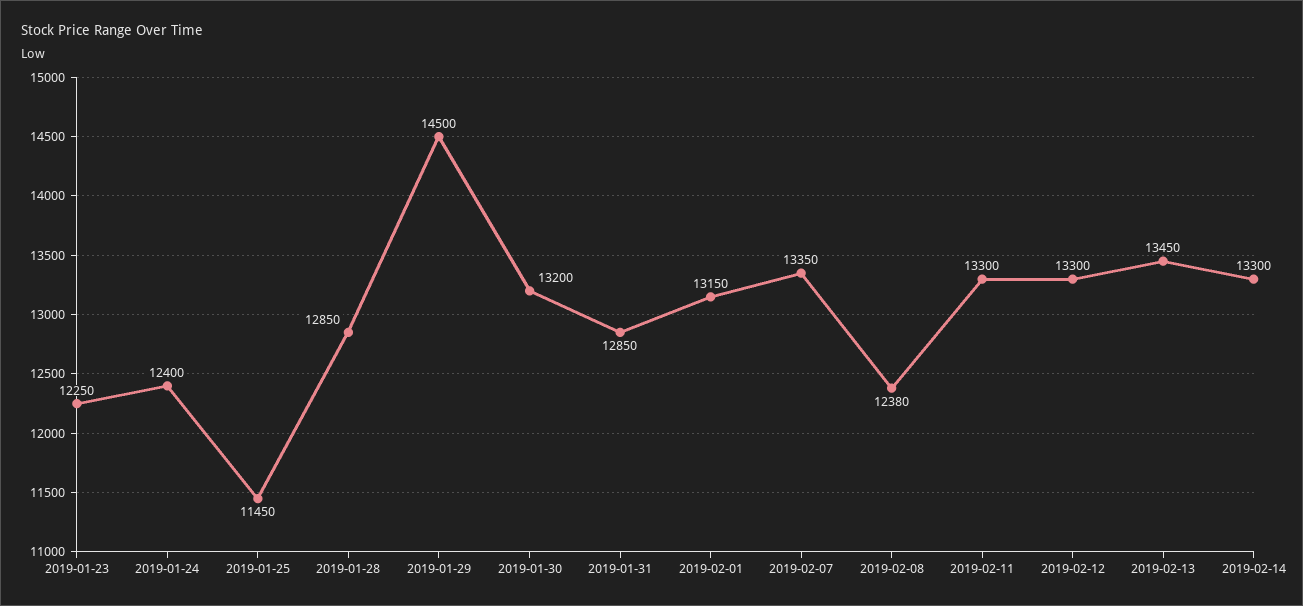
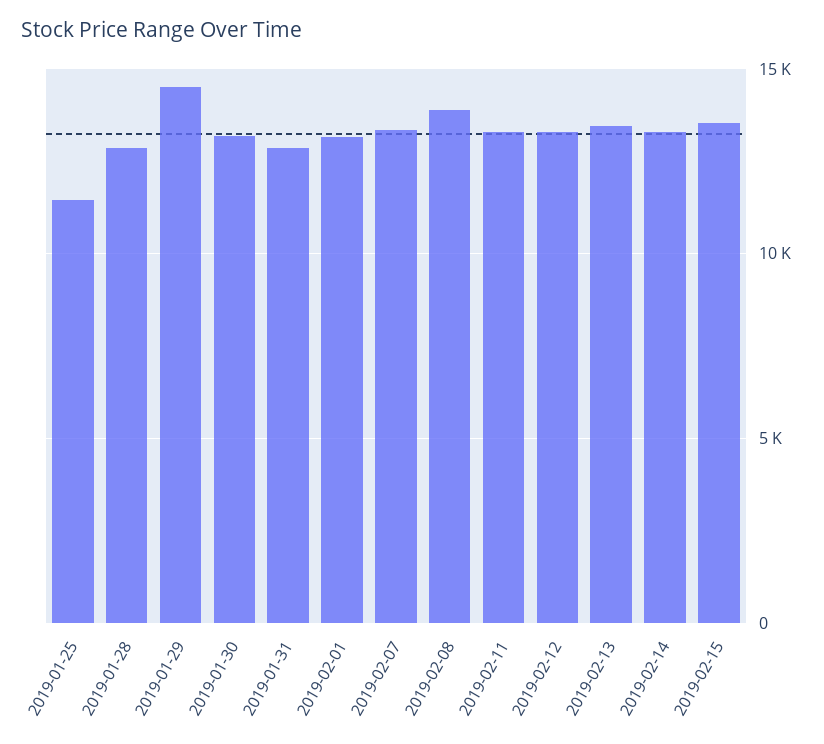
2019-01-23: 12250 -> none
2019-01-24: 12400 -> none
2019-02-08: 12380 -> 14000
2019-02-15: none -> 13500

